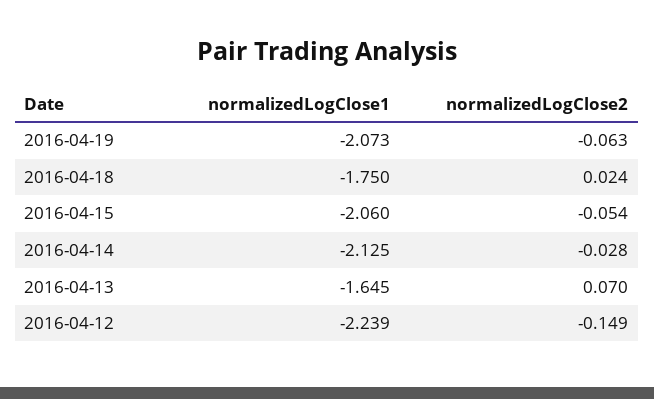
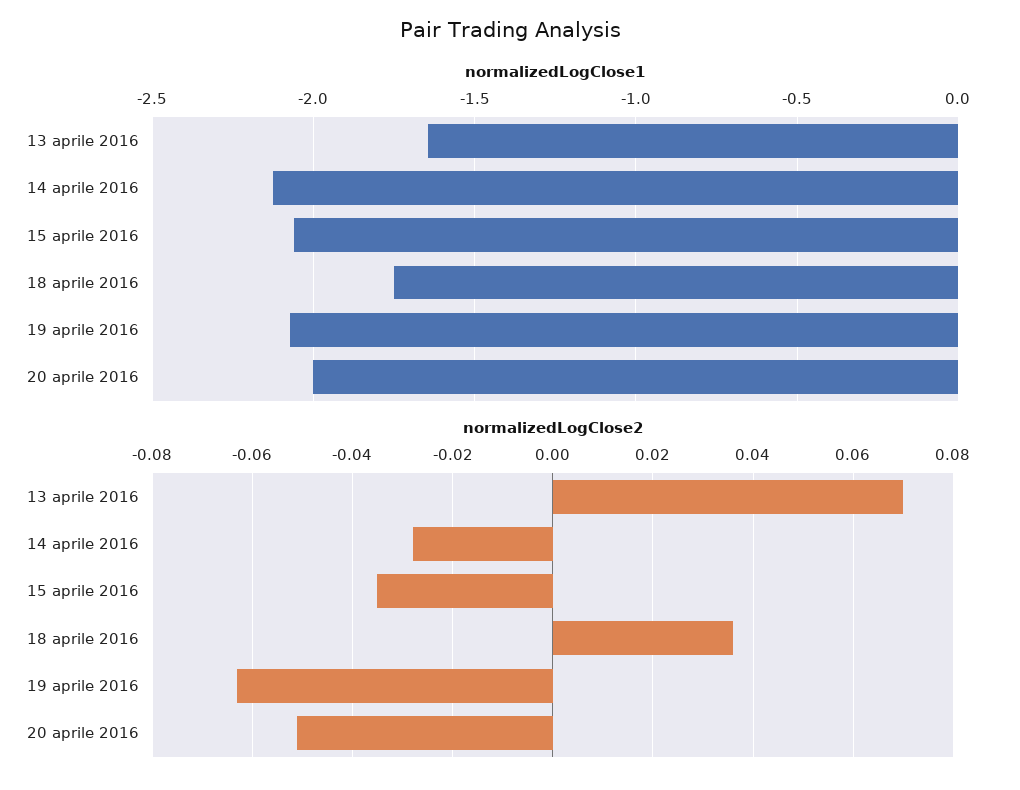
normalizedLogClose2, 2016-04-18: 0.024 -> 0.035
normalizedLogClose2, 2016-04-15: -0.054 -> -0.035
normalizedLogClose1, 2016-04-12: -2.239 -> none
normalizedLogClose2, 2016-04-12: -0.149 -> none
normalizedLogClose1, 20 aprile 2016: none -> -2
normalizedLogClose2, 20 aprile 2016: none -> -0.05

